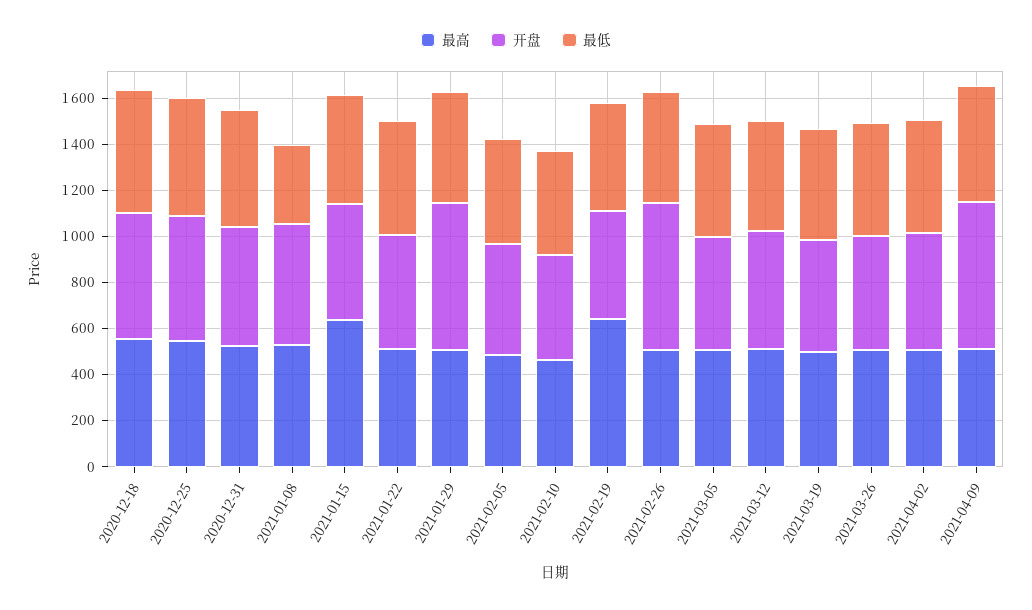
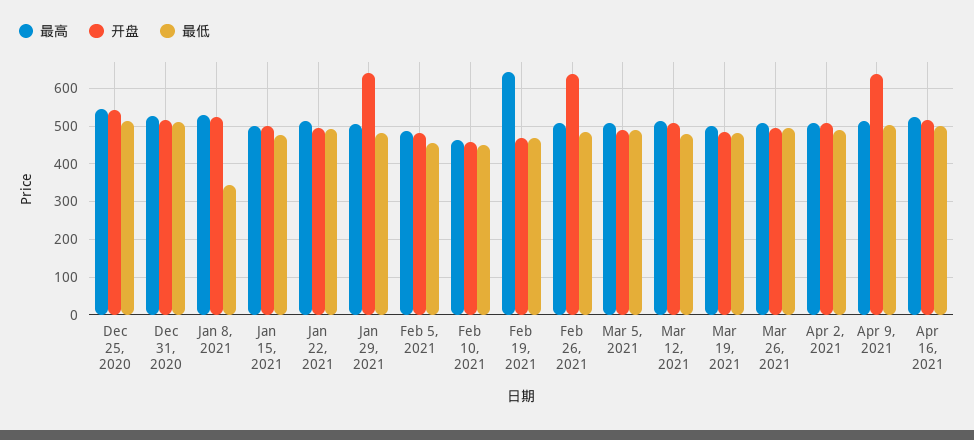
最高, 2020-12-18: 550 -> none
开盘, 2020-12-18: 550 -> none
最低, 2020-12-18: 550 -> none
最高, 2021-01-15: 650 -> 500
最高, Apr 16, 2021: none -> 520
开盘, Apr 16, 2021: none -> 520
最低, Apr 16, 2021: none -> 500

